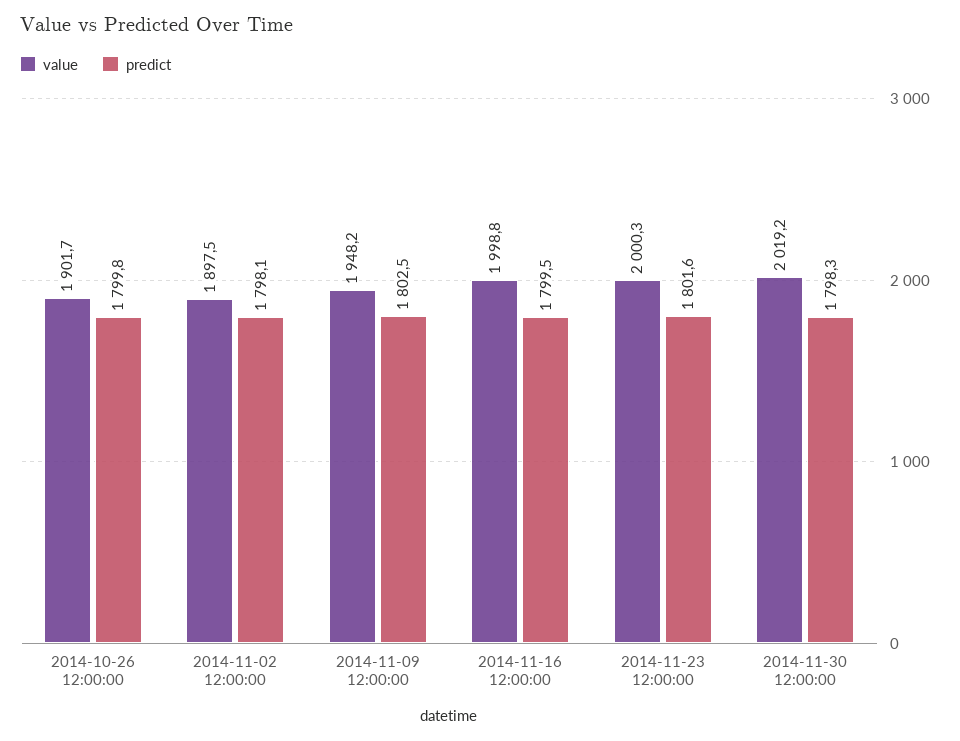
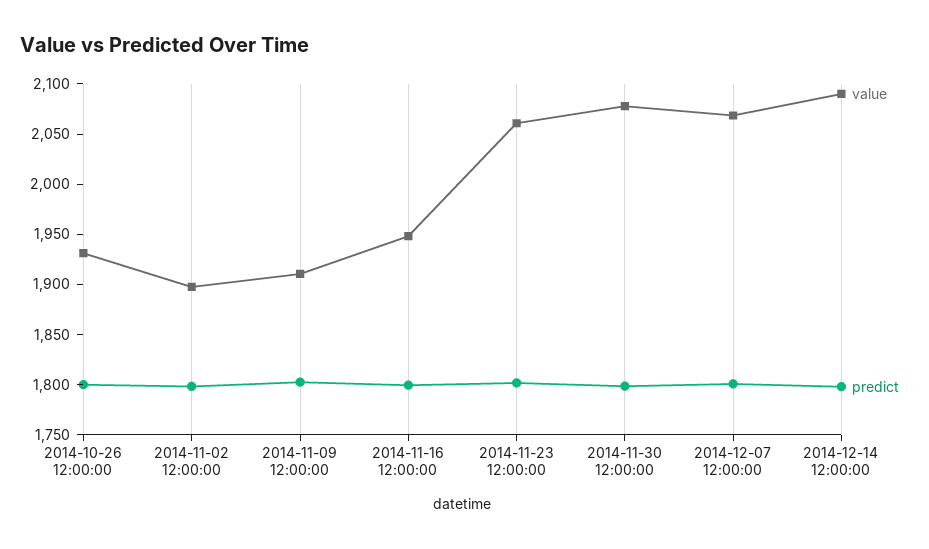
value, 2014-10-26 12:00:00: 1901.7 -> 1930
value, 2014-11-09 12:00:00: 1948.2 -> 1910
value, 2014-11-16 12:00:00: 1998.8 -> 1950
value, 2014-11-23 12:00:00: 2000.3 -> 2060
value, 2014-11-30 12:00:00: 2019.2 -> 2080
value, 2014-12-07 12:00:00: none -> 2070
predict, 2014-12-07 12:00:00: none -> 1800
value, 2014-12-14 12:00:00: none -> 2090
predict, 2014-12-14 12:00:00: none -> 1800

